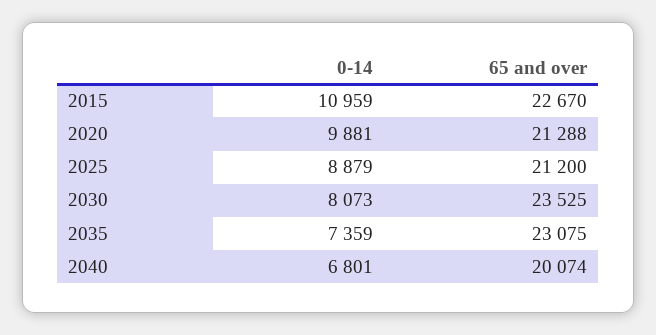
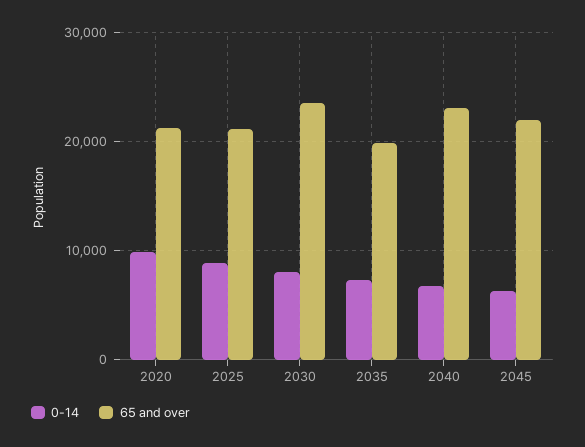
0-14, 2015: 10959 -> none
65 and over, 2015: 22670 -> none
65 and over, 2035: 23075 -> 20000
65 and over, 2040: 20074 -> 23000
0-14, 2045: none -> 6000
65 and over, 2045: none -> 22000

